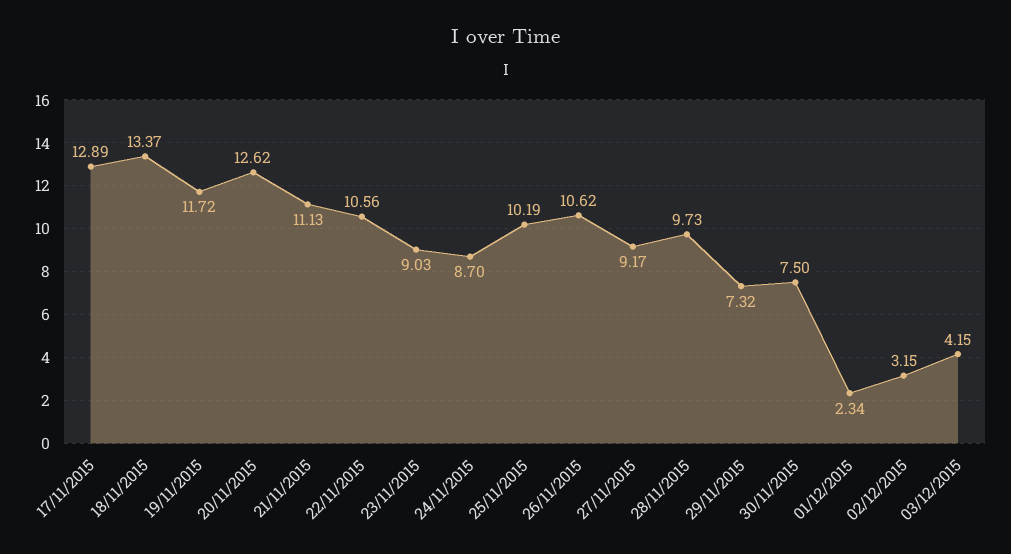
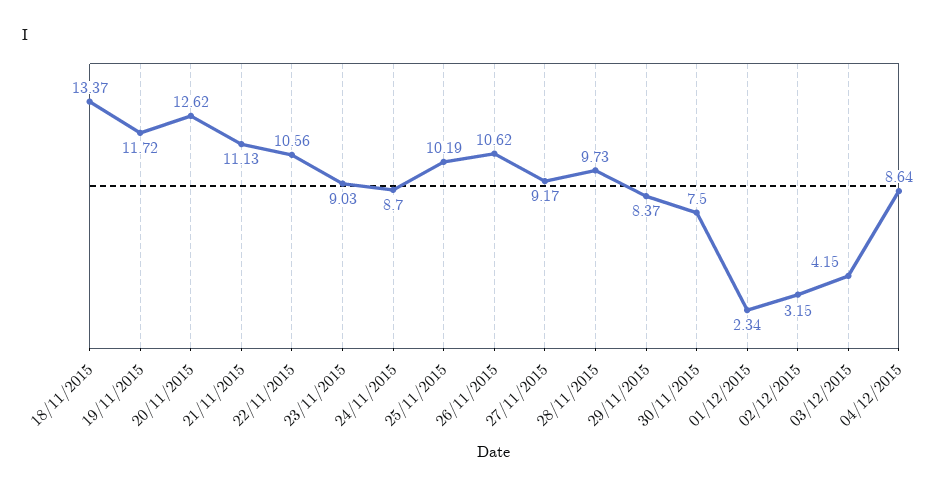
17/11/2015: 12.89 -> none
29/11/2015: 7.32 -> 8.37
04/12/2015: none -> 8.64

